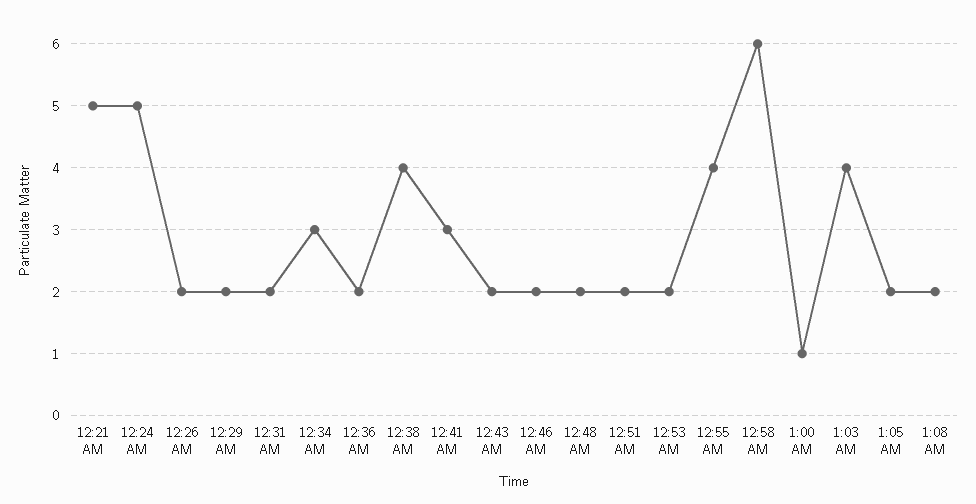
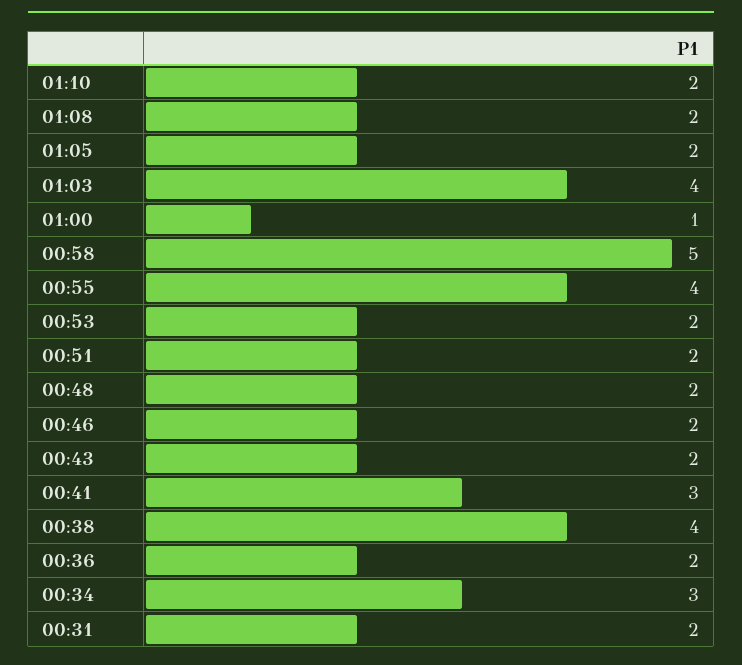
12:21 AM: 5 -> none
12:24 AM: 5 -> none
12:26 AM: 2 -> none
12:29 AM: 2 -> none
12:58 AM: 6 -> 5
01:10: none -> 2

